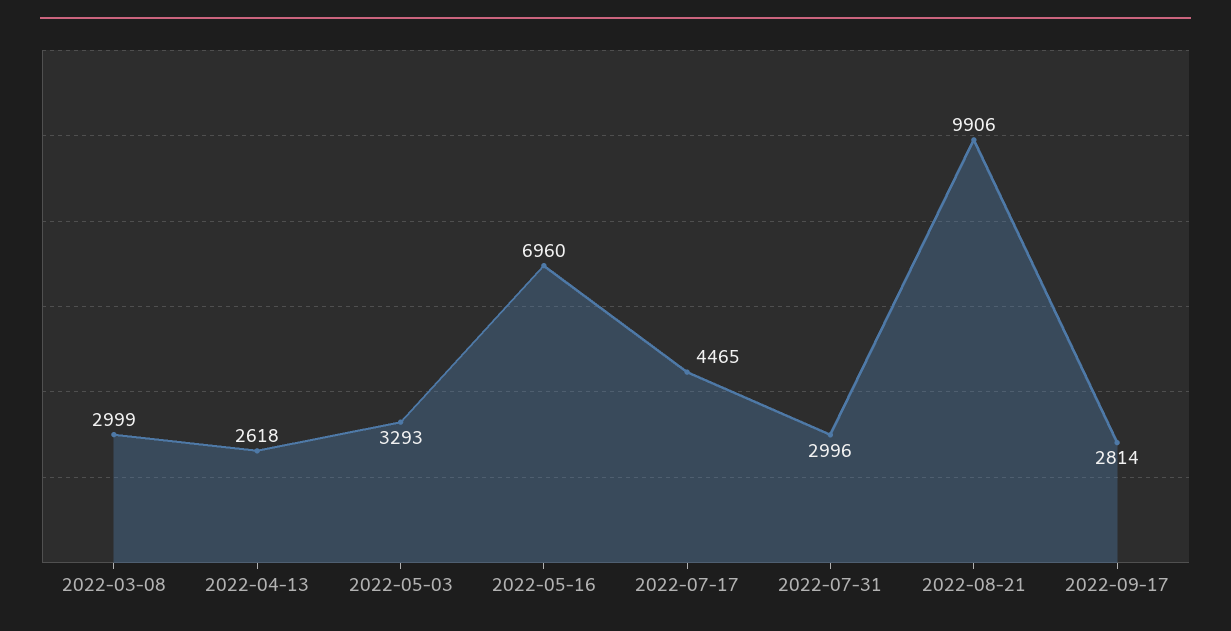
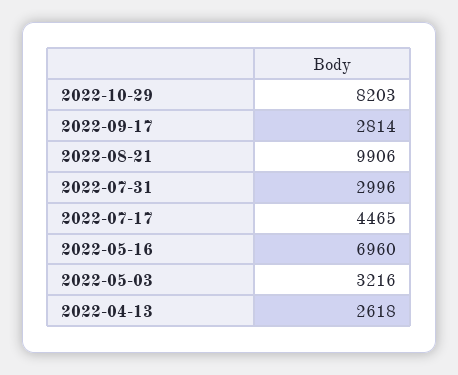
2022-03-08: 2999 -> none
2022-05-03: 3293 -> 3216
2022-10-29: none -> 8203

